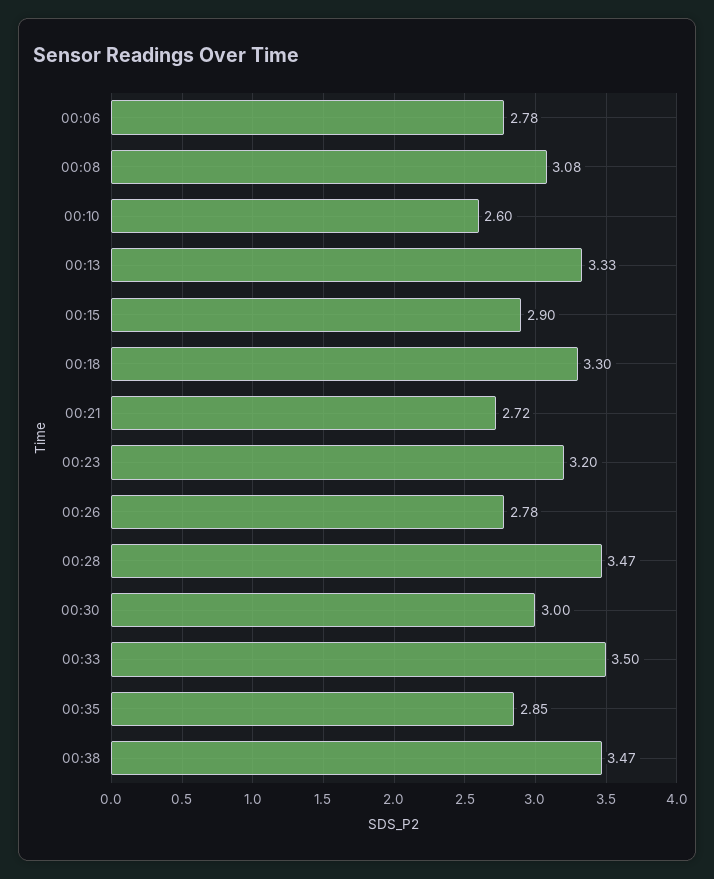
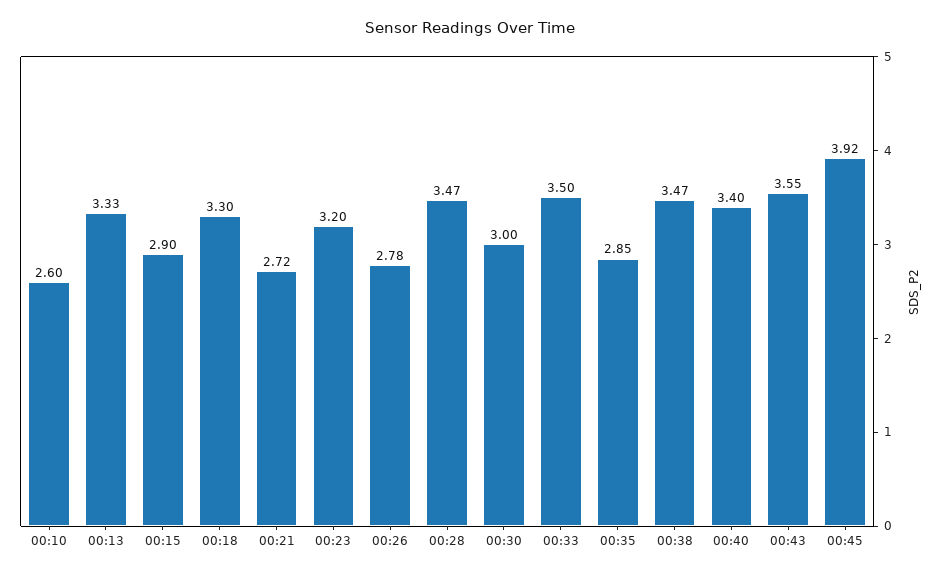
00:06: 2.78 -> none
00:08: 3.08 -> none
00:40: none -> 3.4
00:43: none -> 3.55
00:45: none -> 3.92

